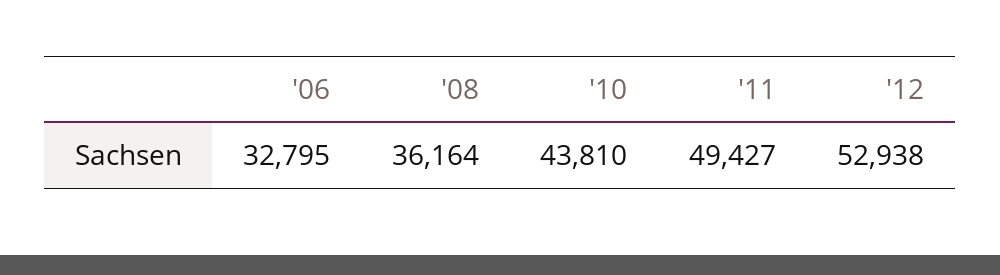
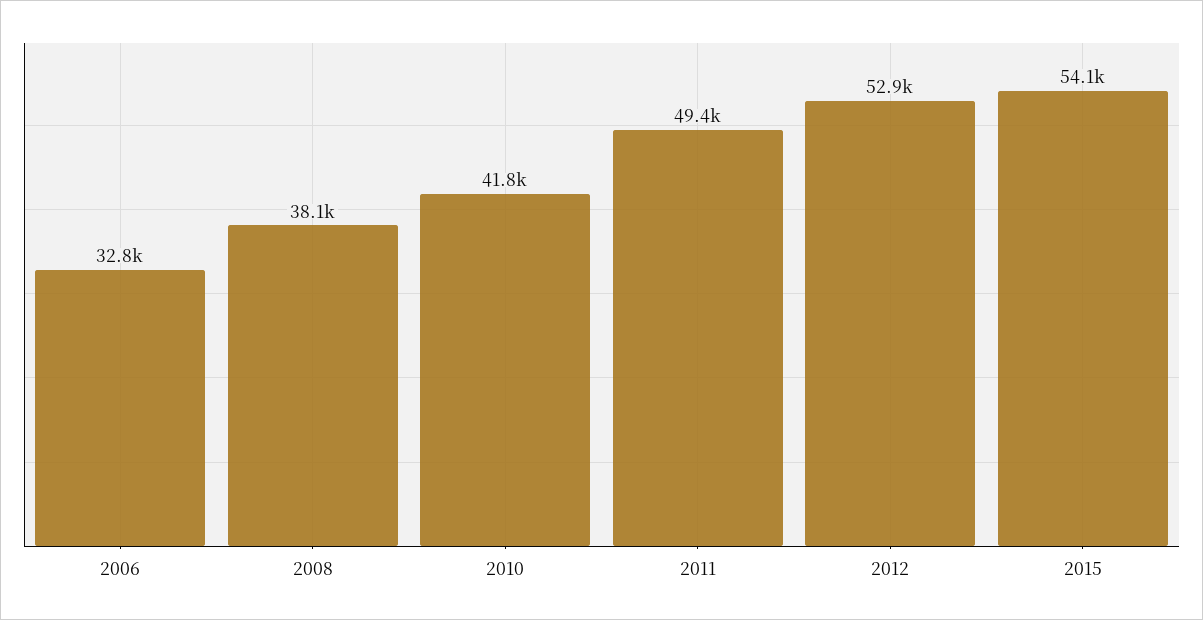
'08: 36164 -> 38100
'10: 43810 -> 41800
2015: none -> 54100

